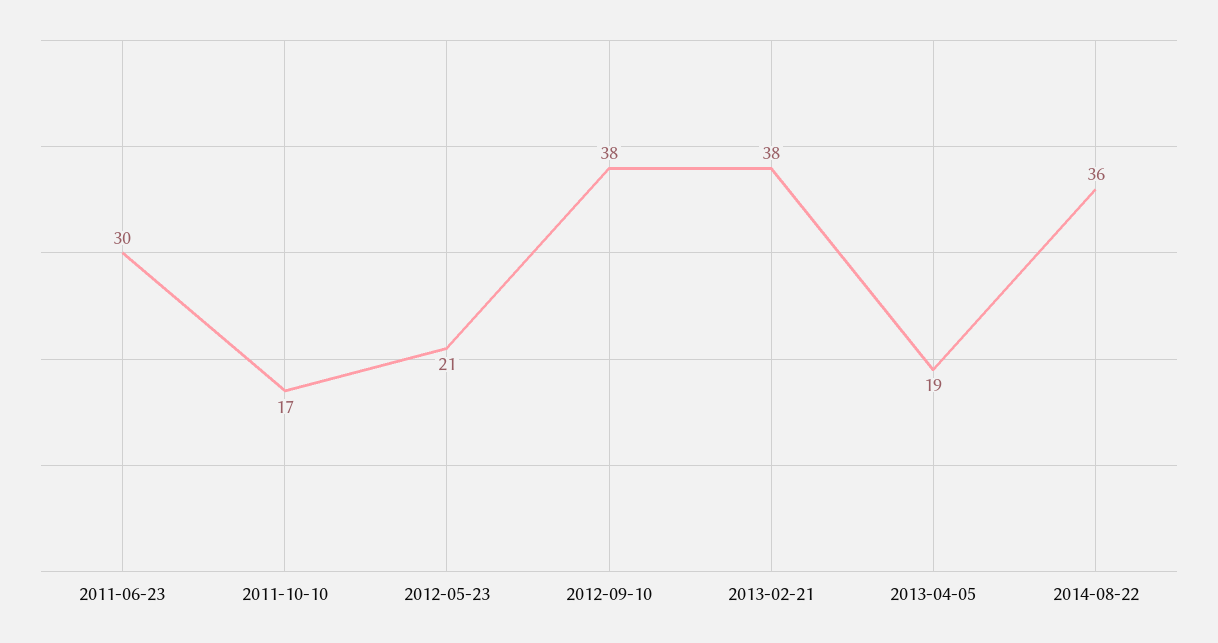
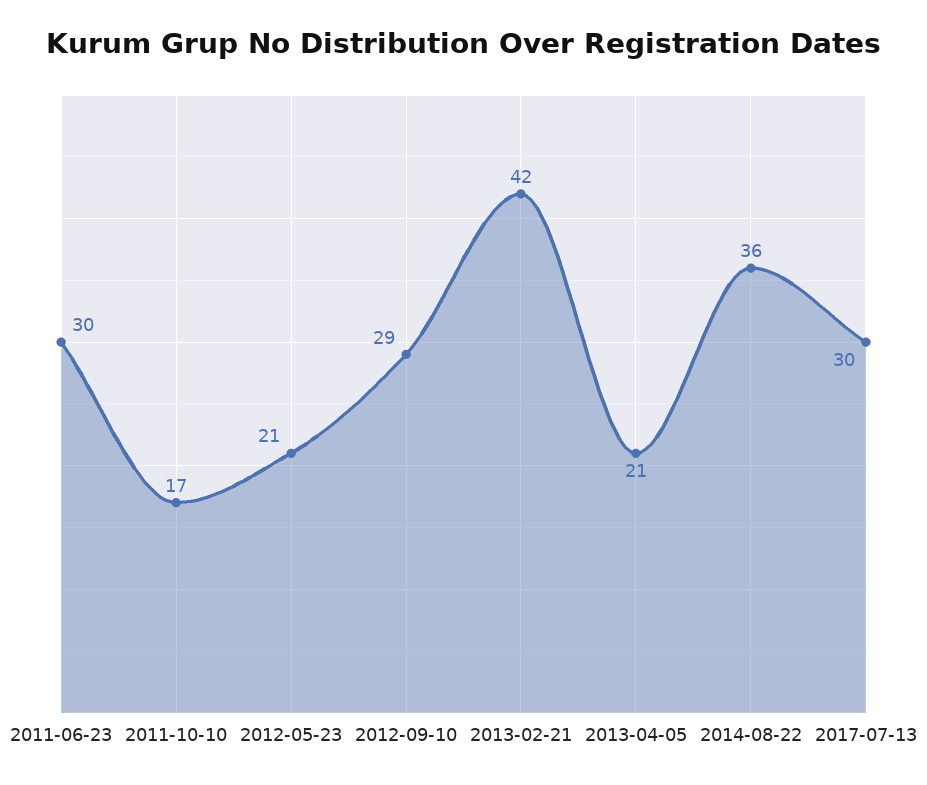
2012-09-10: 38 -> 29
2013-02-21: 38 -> 42
2013-04-05: 19 -> 21
2017-07-13: none -> 30

